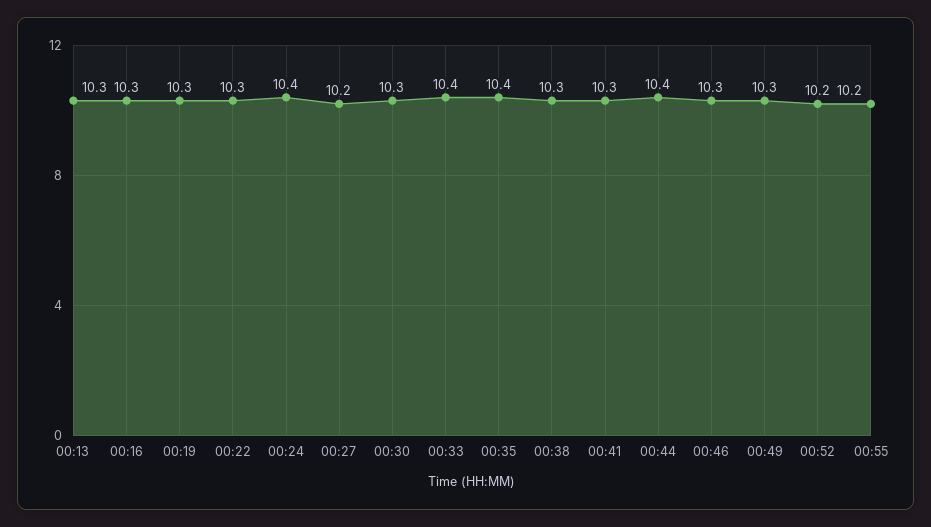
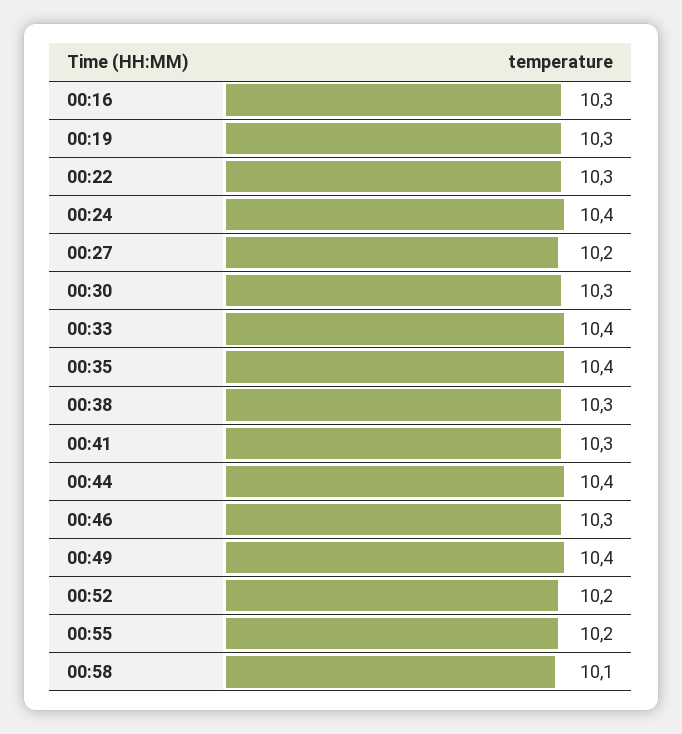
00:13: 10.3 -> none
00:49: 10.3 -> 10.4
00:58: none -> 10.1

